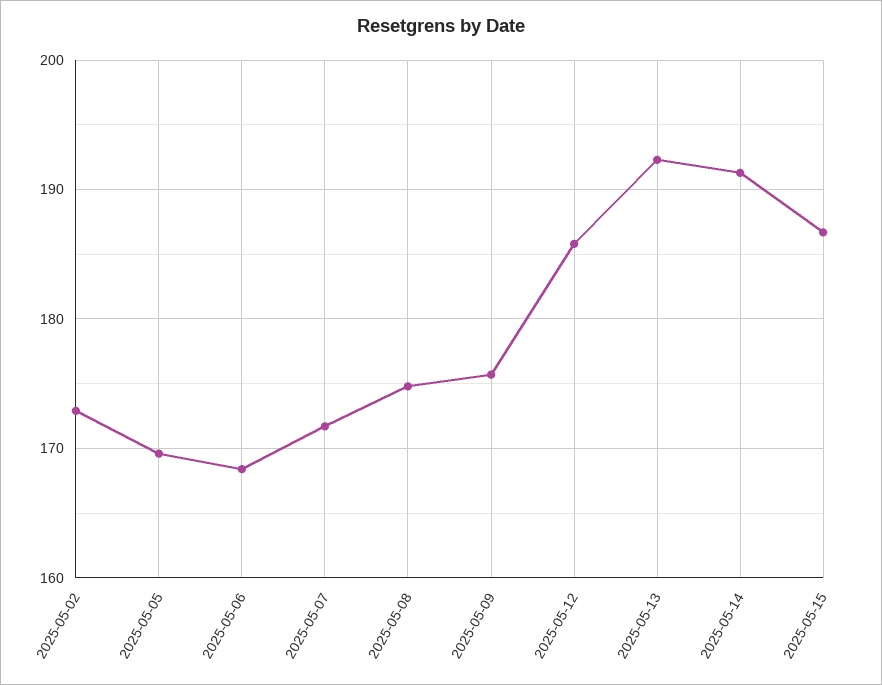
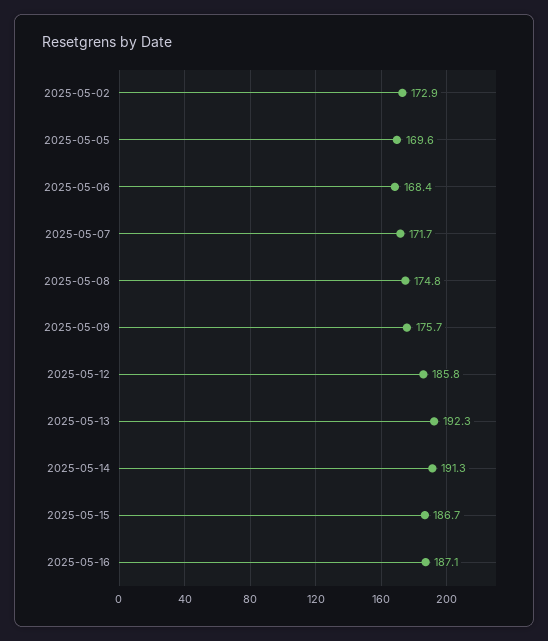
2025-05-16: none -> 187.1

